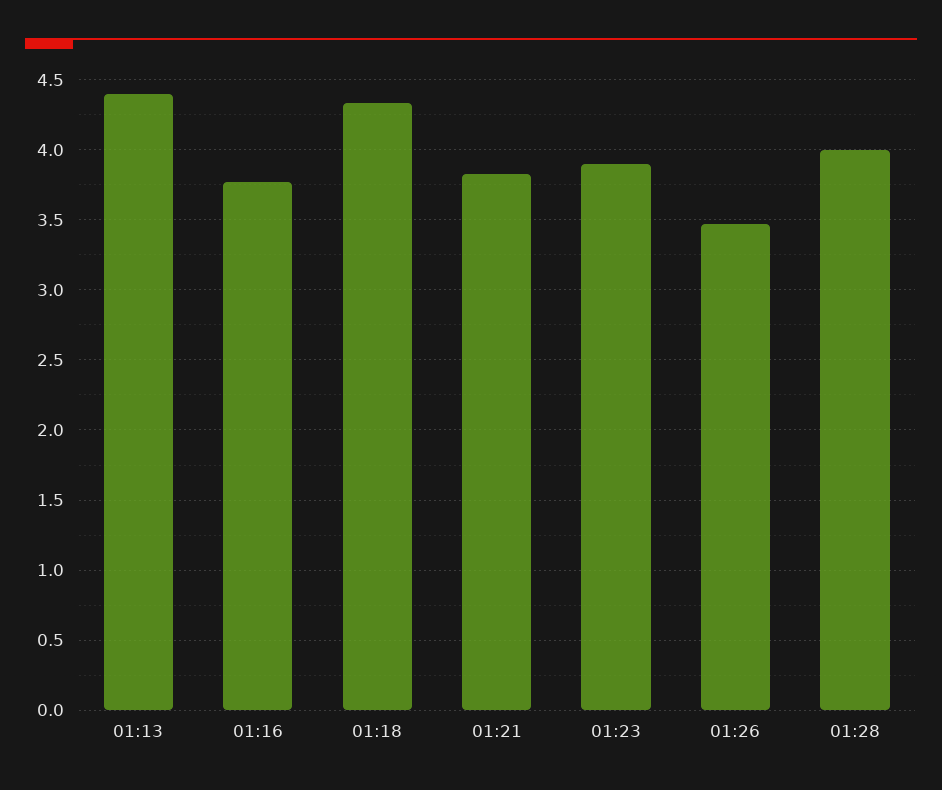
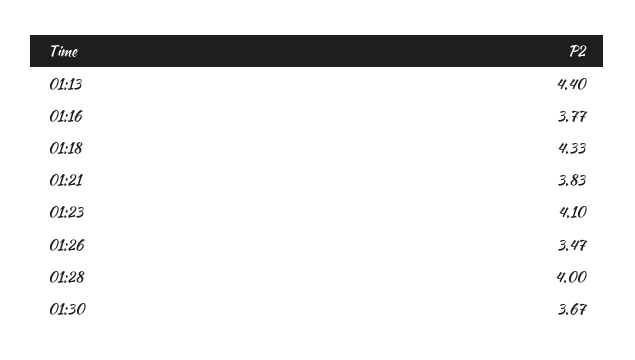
01:23: 3.9 -> 4.1
01:30: none -> 3.67

